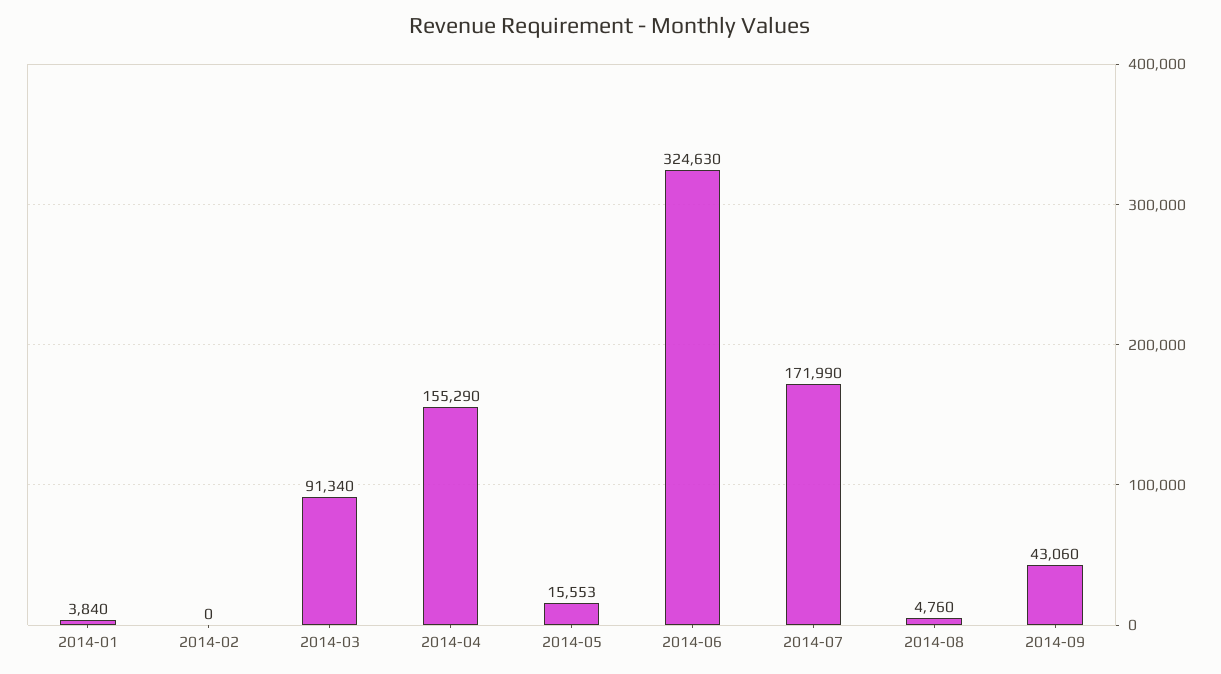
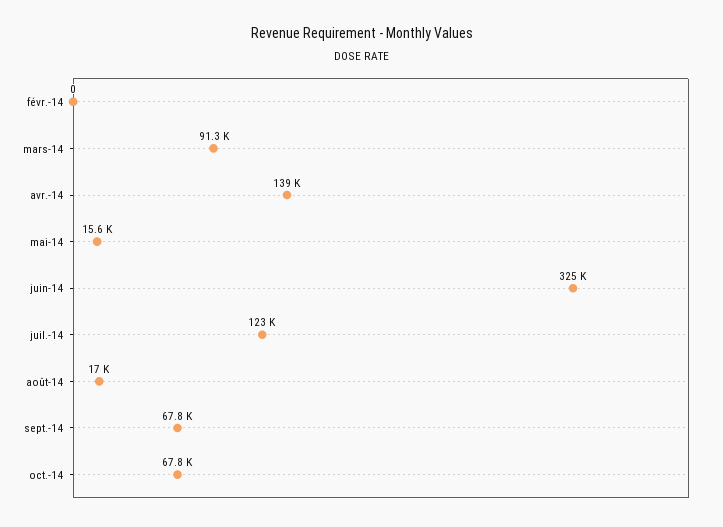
2014-01: 3840 -> none
2014-04: 155290 -> 139000
2014-07: 171990 -> 123000
2014-08: 4760 -> 17000
2014-09: 43060 -> 67800
oct.-14: none -> 67800

